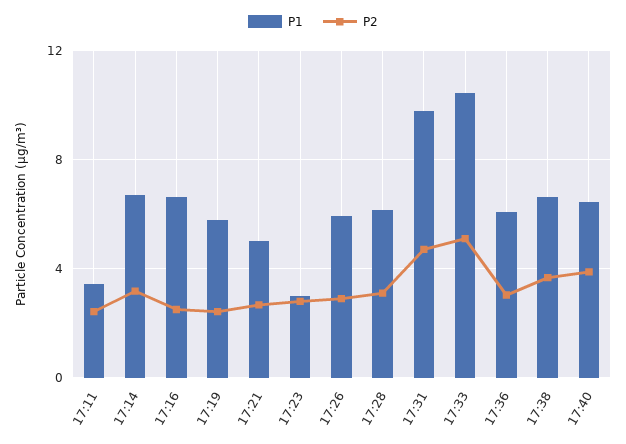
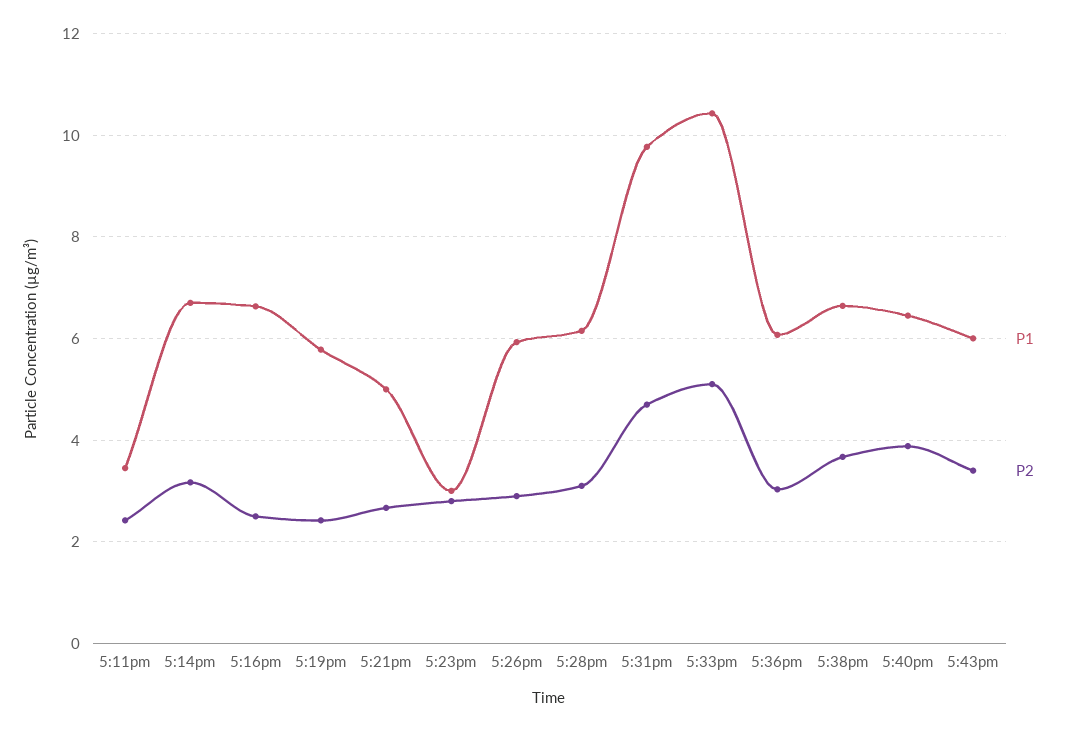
P1, 5:43pm: none -> 6
P2, 5:43pm: none -> 3.4

